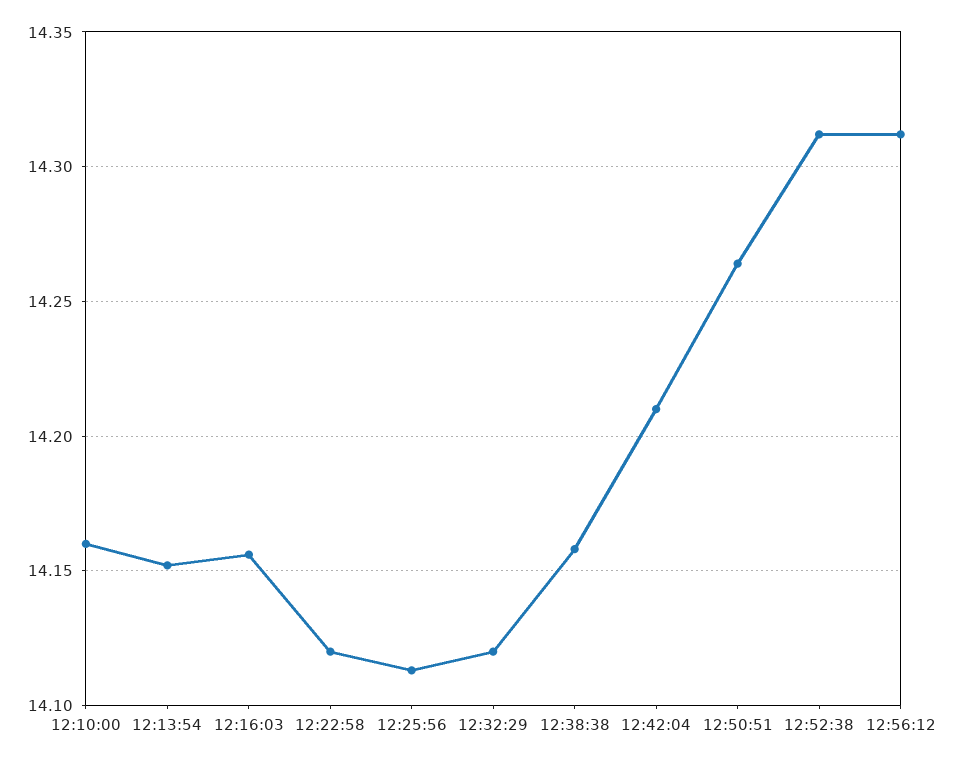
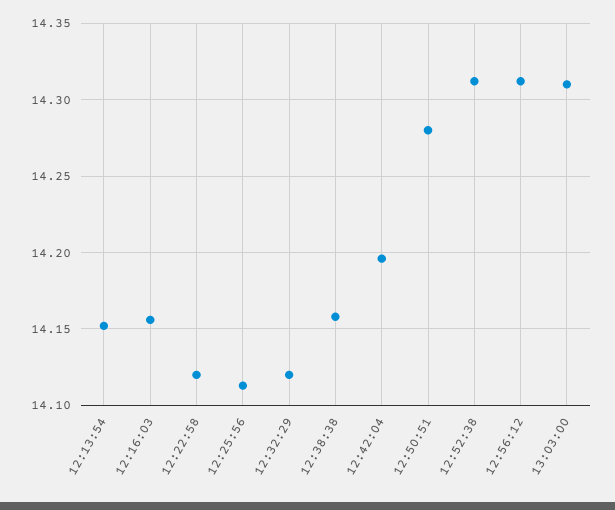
12:10:00: 14.16 -> none
12:42:04: 14.21 -> 14.195
12:50:51: 14.265 -> 14.28
13:03:00: none -> 14.31

